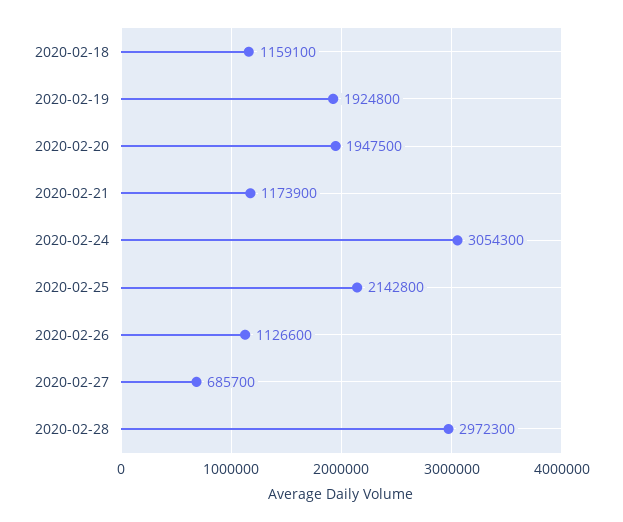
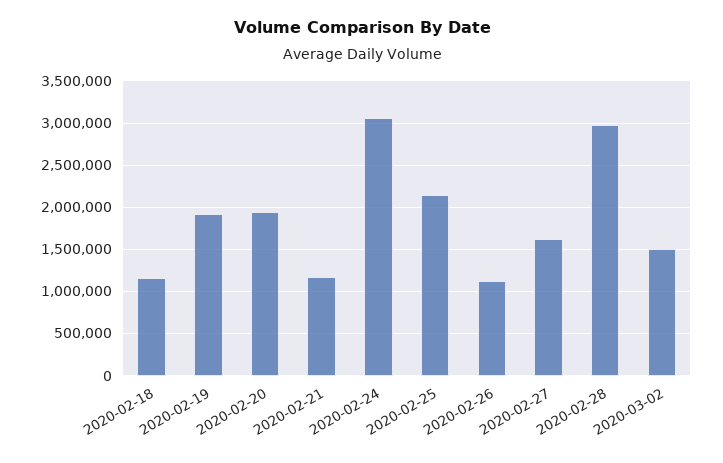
2020-02-27: 685700 -> 1600000
2020-03-02: none -> 1500000

